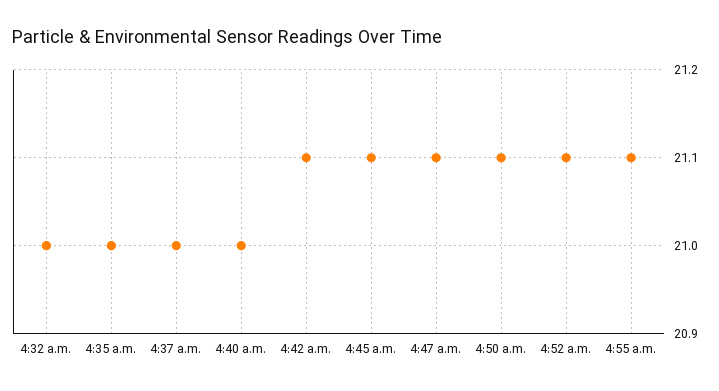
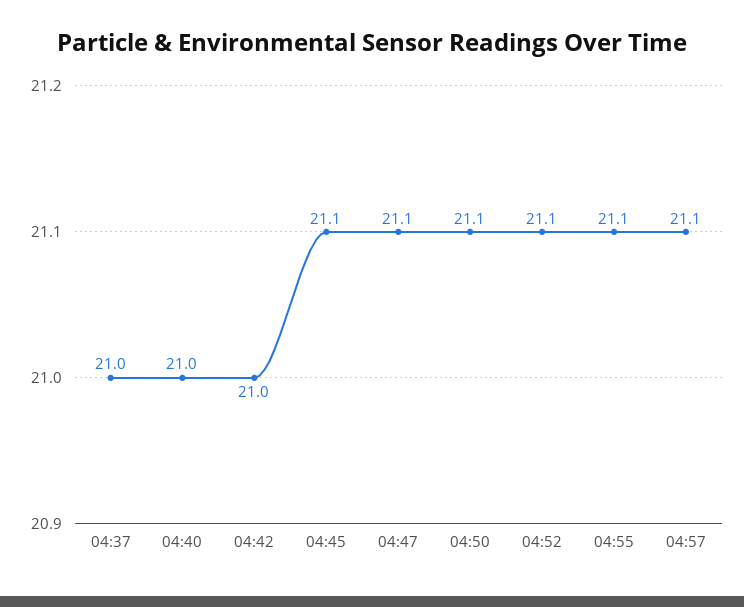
4:32 a.m.: 21 -> none
4:35 a.m.: 21 -> none
4:42 a.m.: 21.1 -> 21
04:57: none -> 21.1

